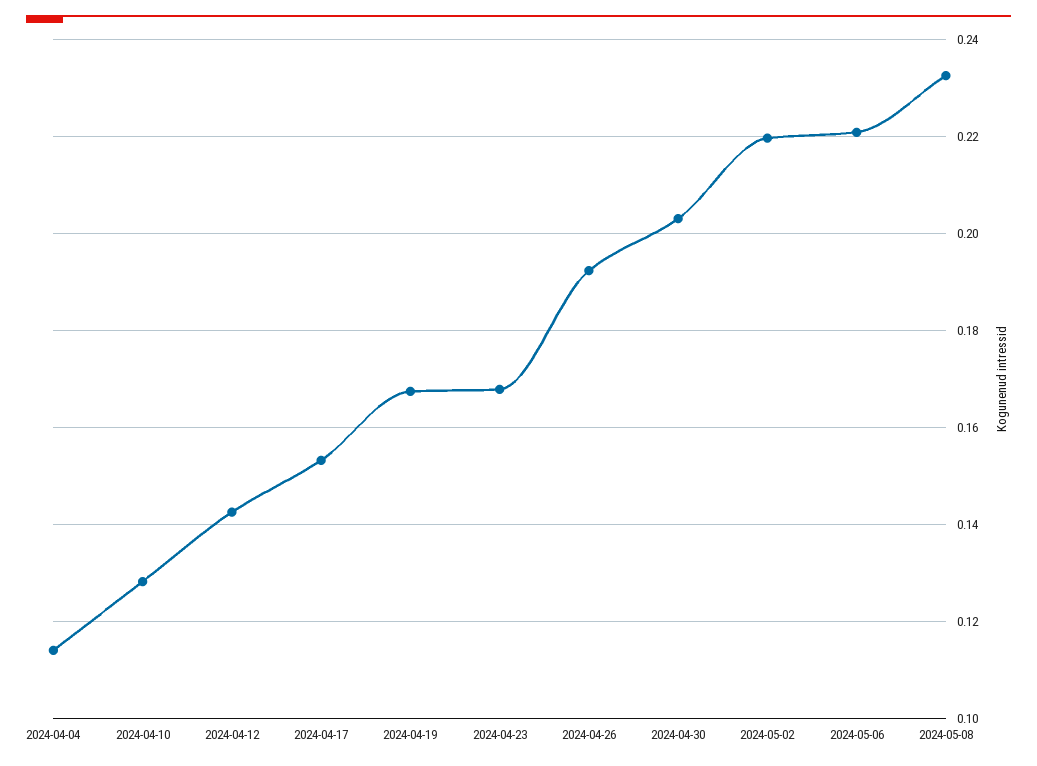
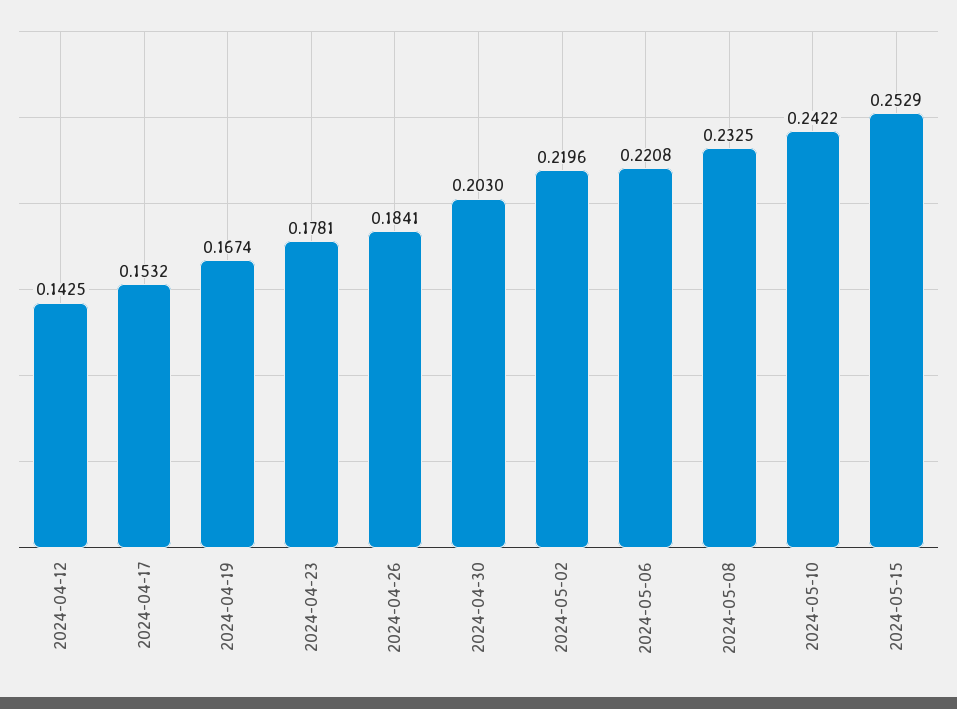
2024-04-04: 0.114 -> none
2024-04-10: 0.128 -> none
2024-04-23: 0.168 -> 0.1781
2024-04-26: 0.192 -> 0.1841
2024-05-10: none -> 0.2422
2024-05-15: none -> 0.2529

